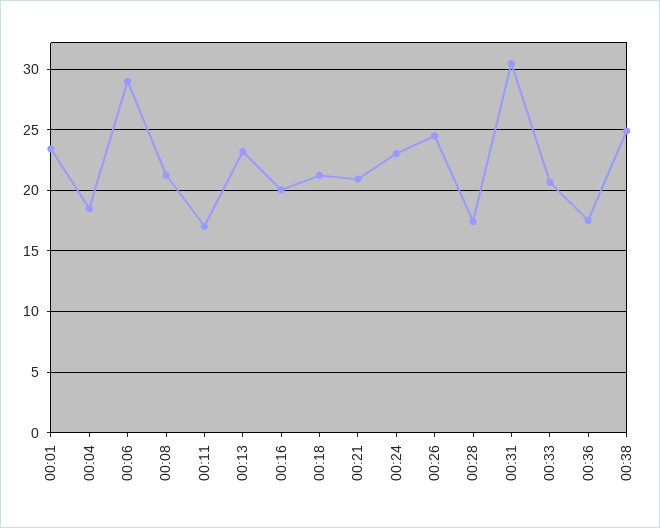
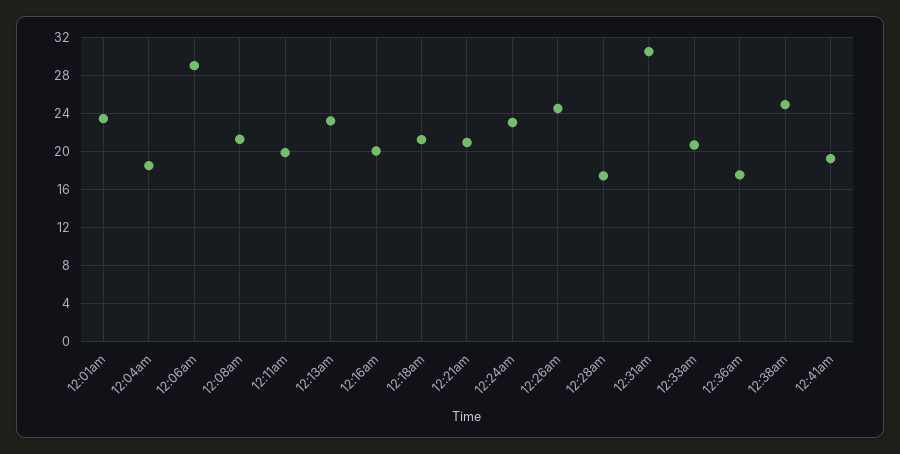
00:11: 17 -> 20
12:41am: none -> 19

